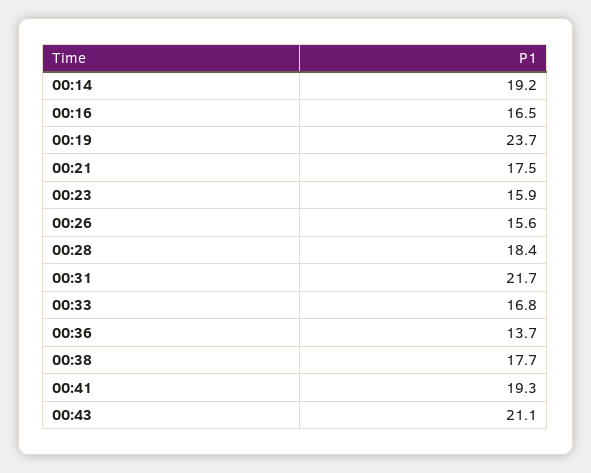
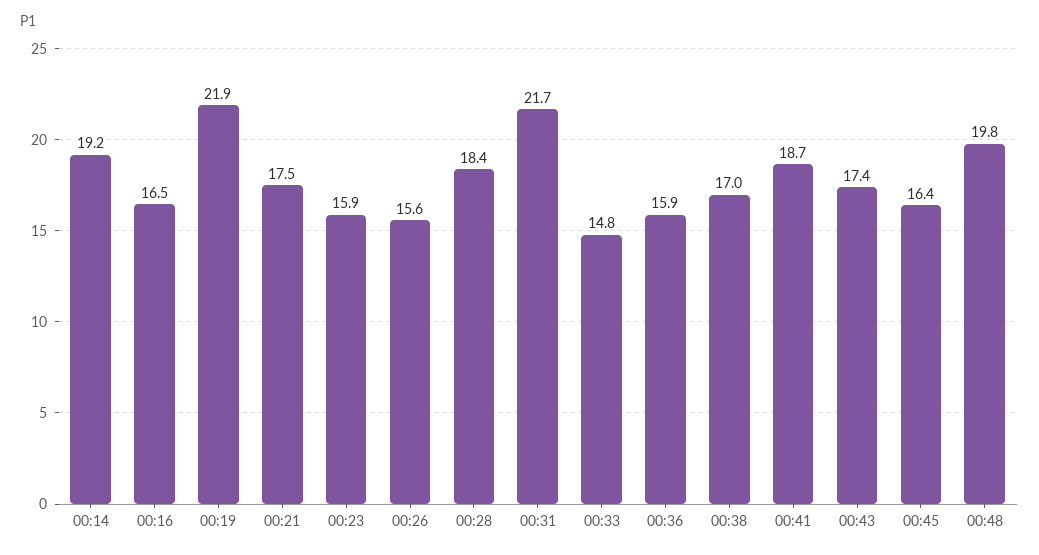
00:19: 23.7 -> 21.9
00:33: 16.8 -> 14.8
00:36: 13.7 -> 15.9
00:38: 17.7 -> 17
00:41: 19.3 -> 18.7
00:43: 21.1 -> 17.4
00:45: none -> 16.4
00:48: none -> 19.8

